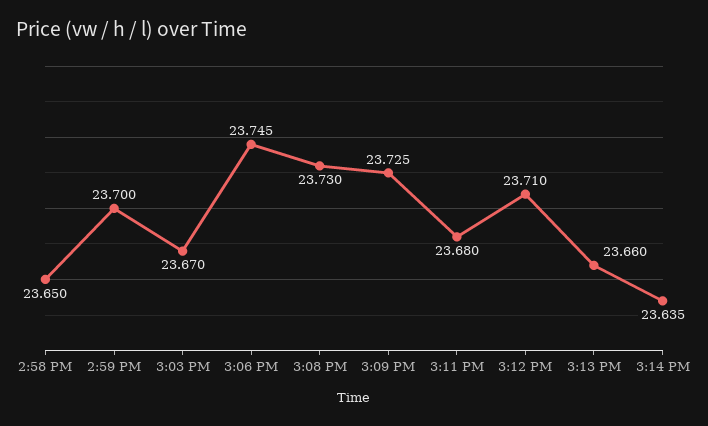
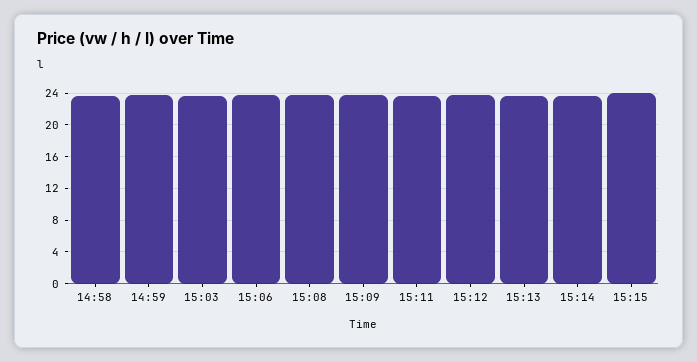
15:15: none -> 24

